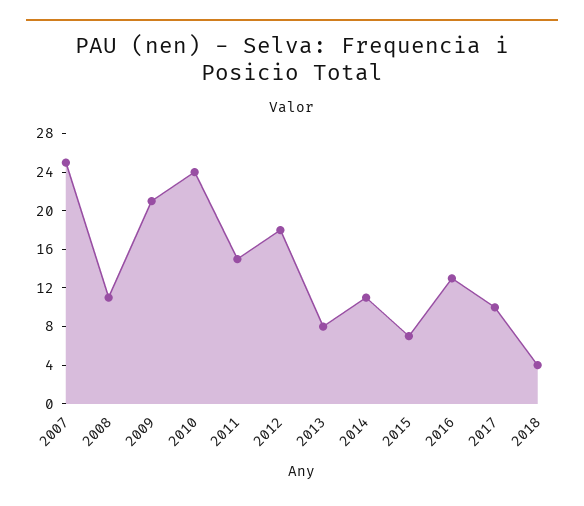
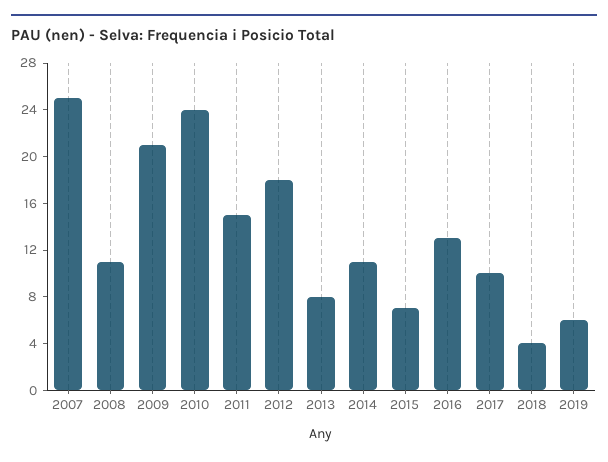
2019: none -> 6

